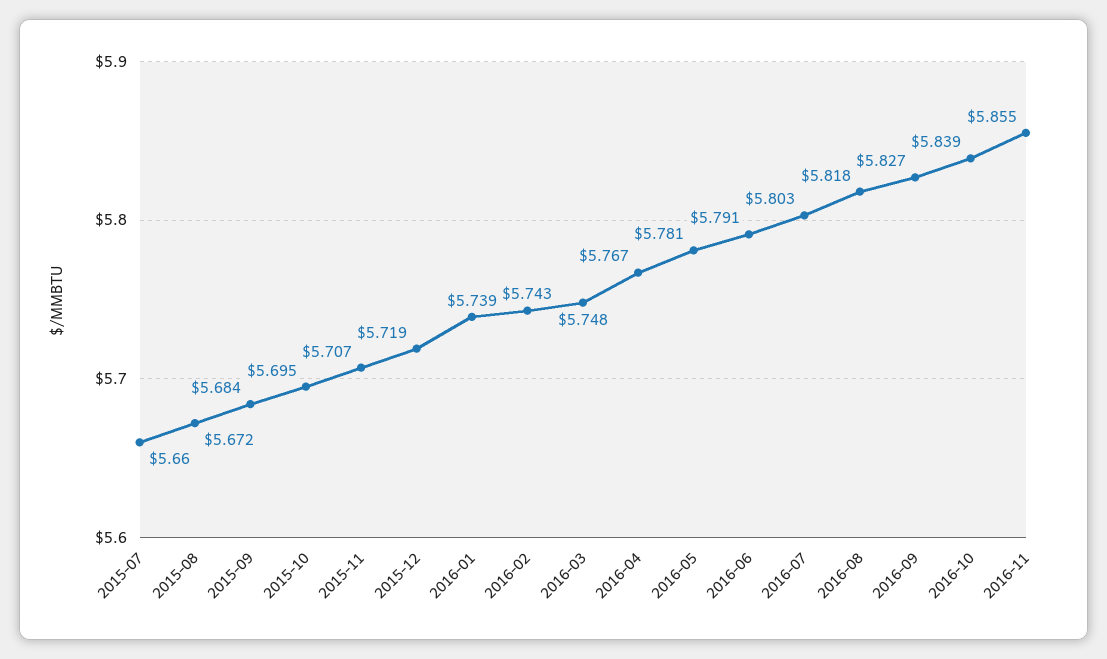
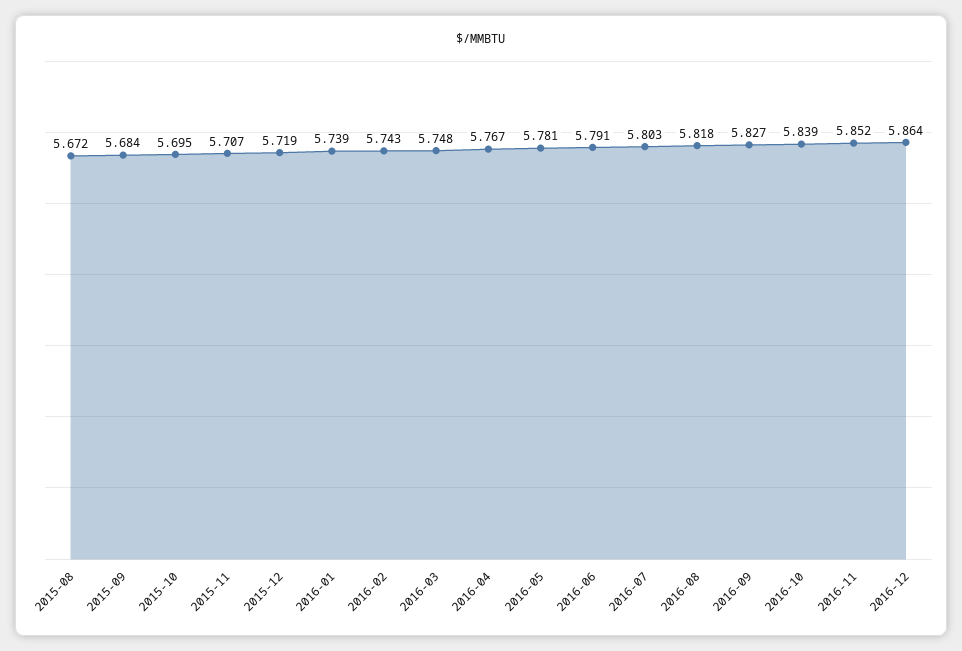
2015-07: 5.66 -> none
2016-11: 5.855 -> 5.852
2016-12: none -> 5.864

